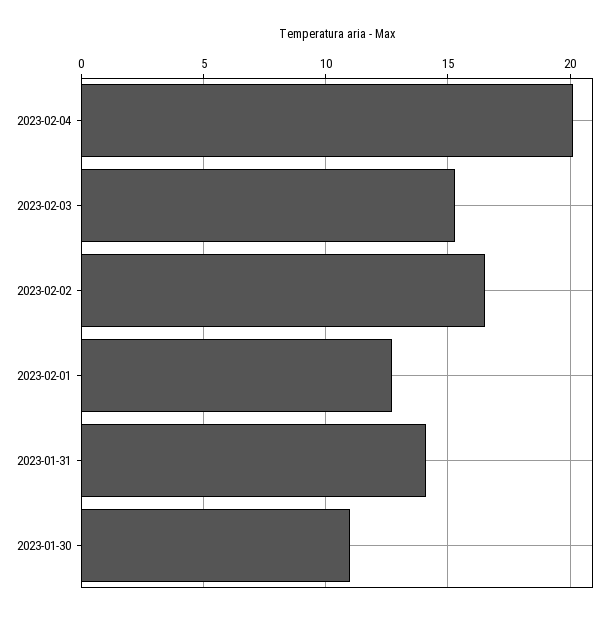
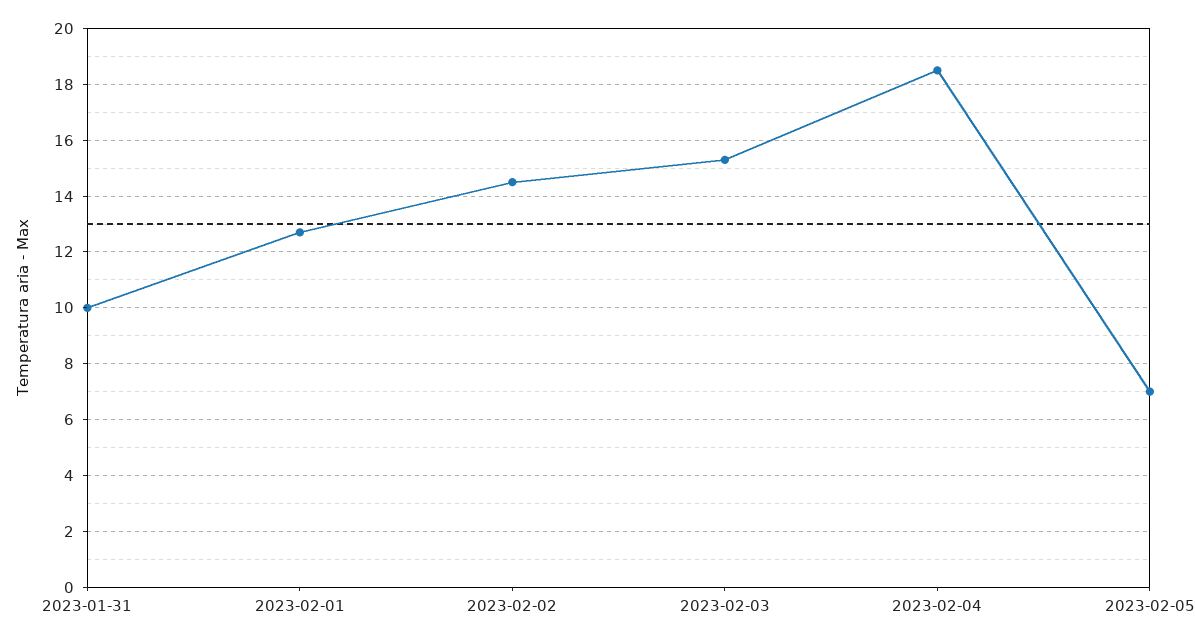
2023-02-04: 20 -> 18.5
2023-02-02: 16.5 -> 14.5
2023-01-31: 14 -> 10
2023-01-30: 11 -> none
2023-02-05: none -> 7

